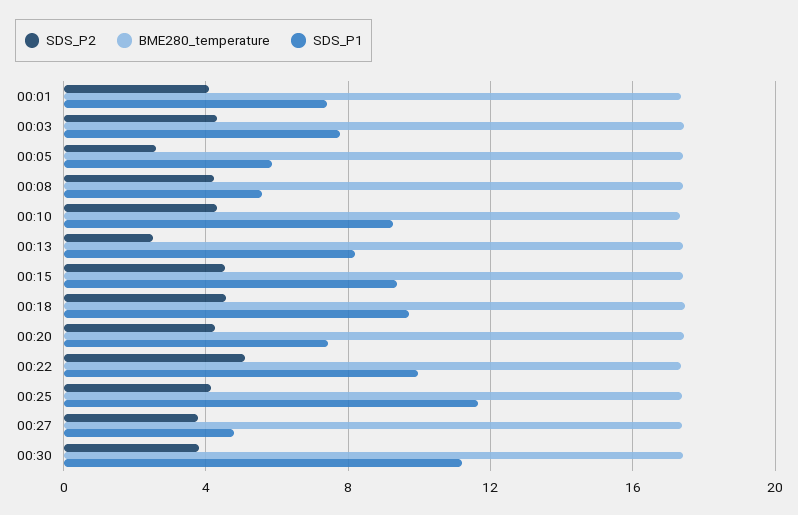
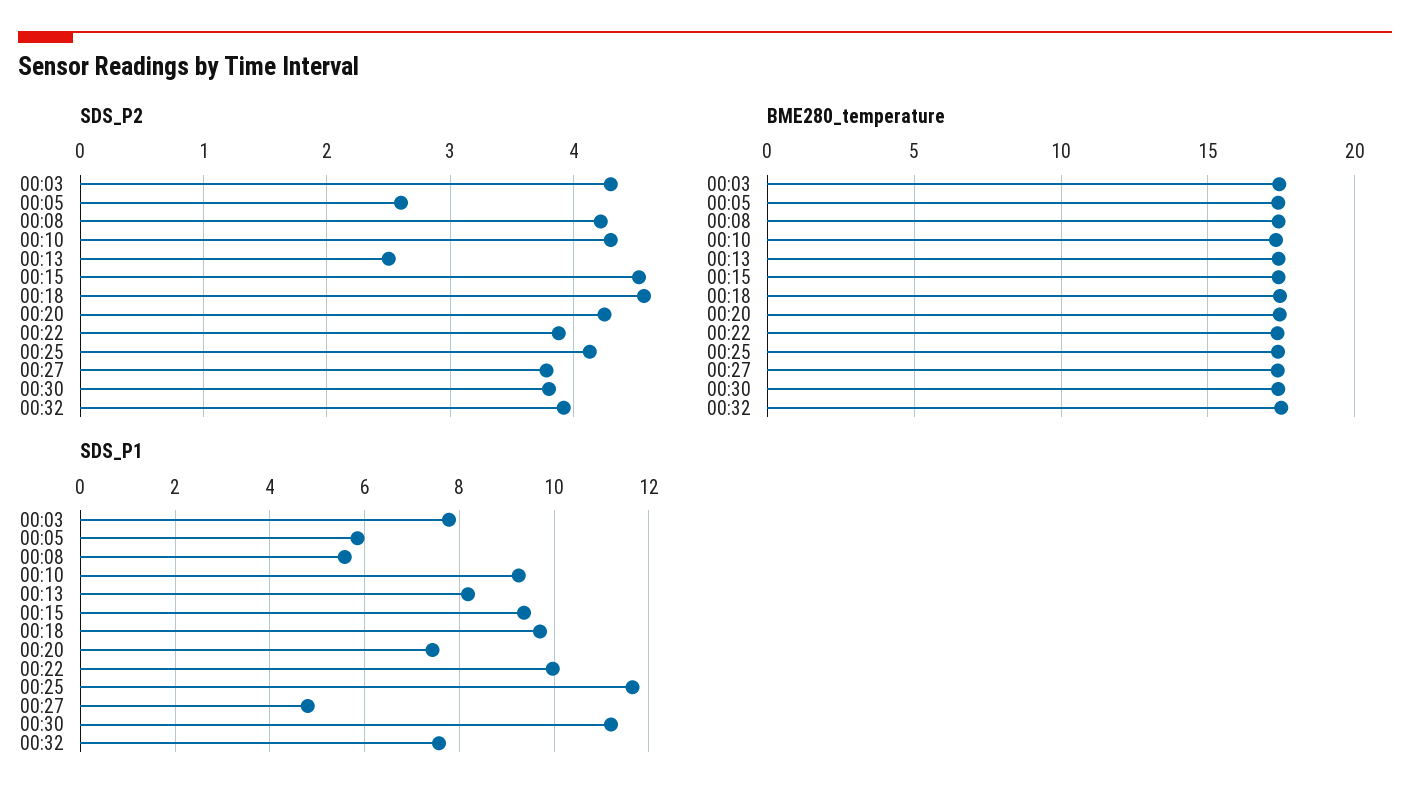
SDS_P2, 00:01: 4 -> none
BME280_temperature, 00:01: 17.5 -> none
SDS_P1, 00:01: 7.5 -> none
SDS_P2, 00:22: 5 -> 3.9
SDS_P2, 00:32: none -> 3.9
BME280_temperature, 00:32: none -> 17.5
SDS_P1, 00:32: none -> 7.6

